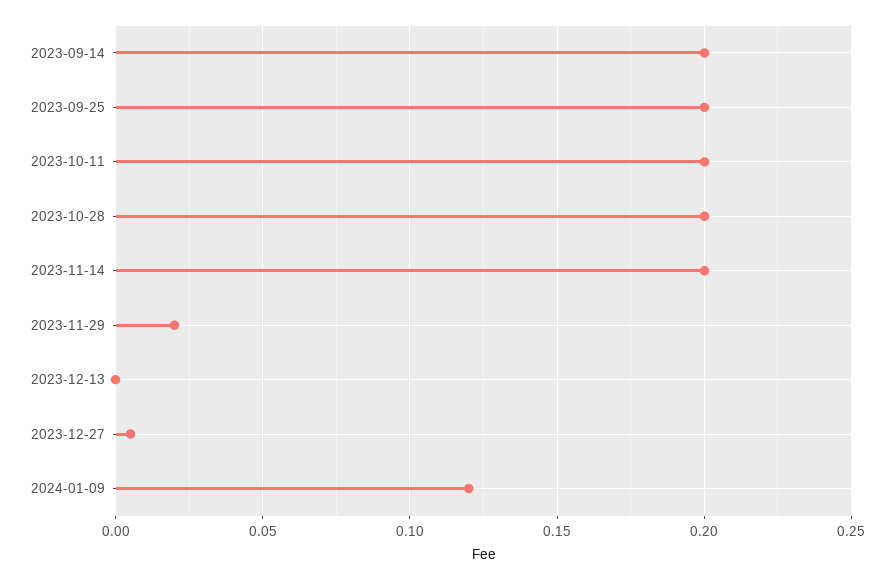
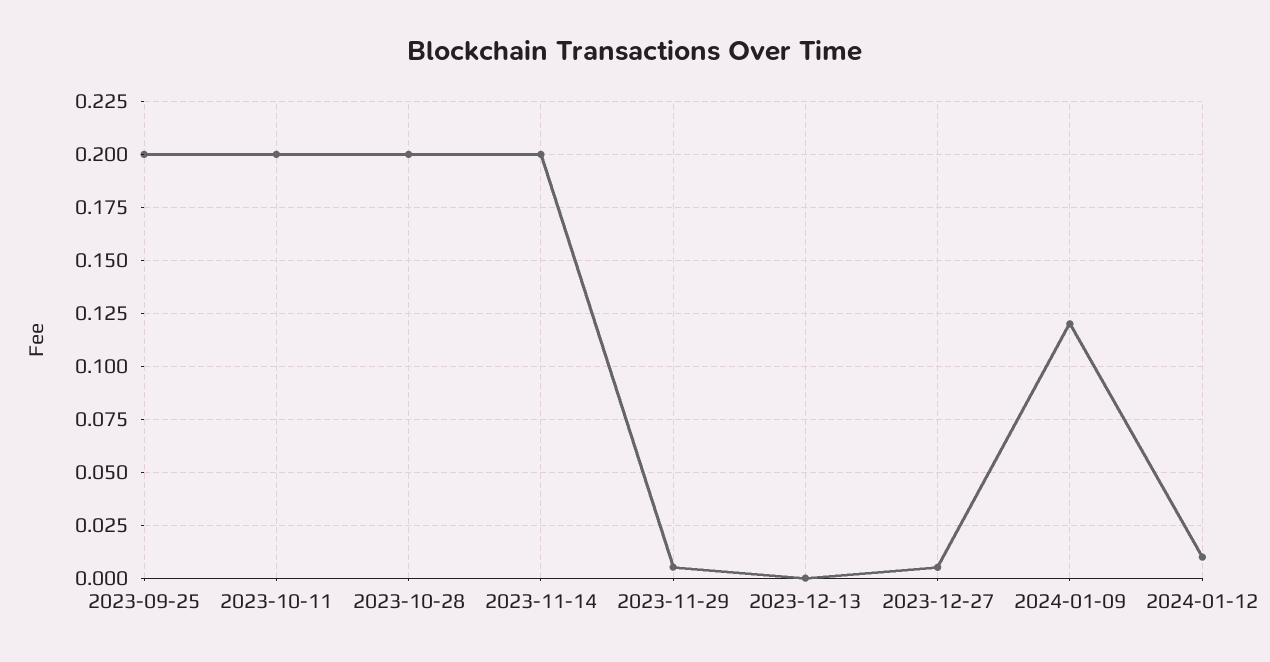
2023-09-14: 0.2 -> none
2023-11-29: 0.02 -> 0.005
2024-01-12: none -> 0.01

